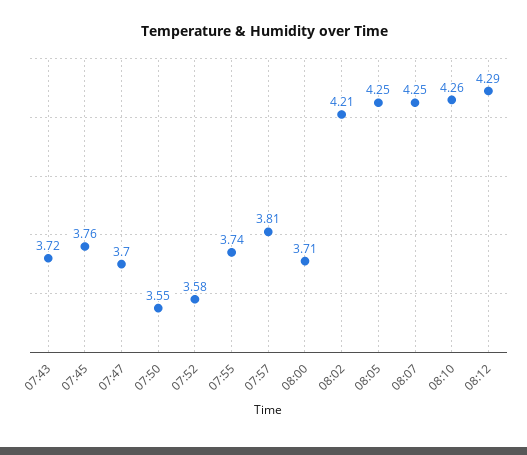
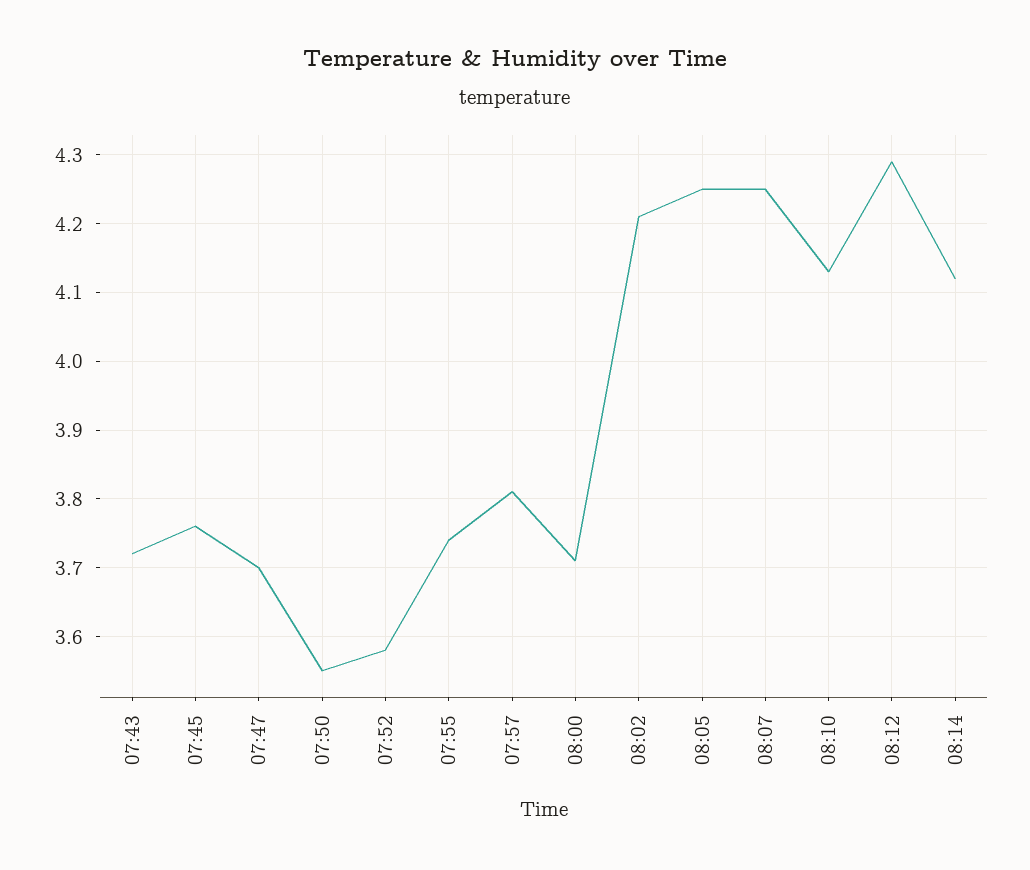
08:10: 4.26 -> 4.13
08:14: none -> 4.12

